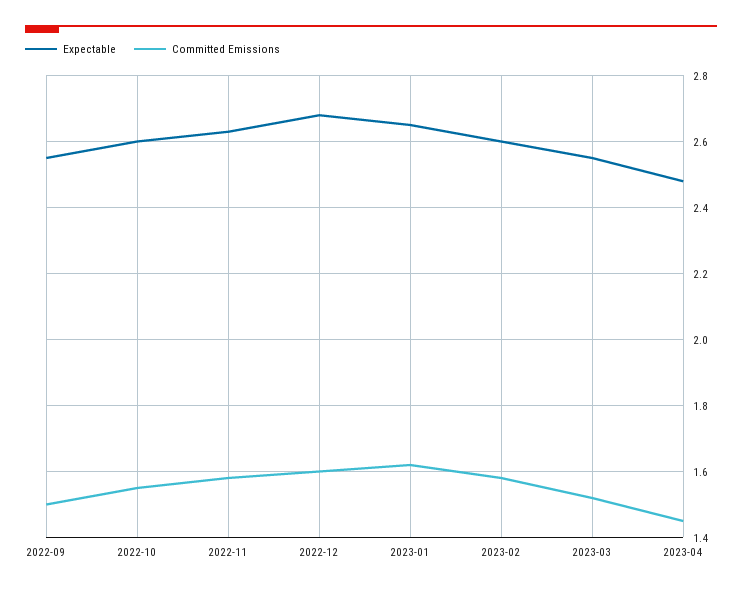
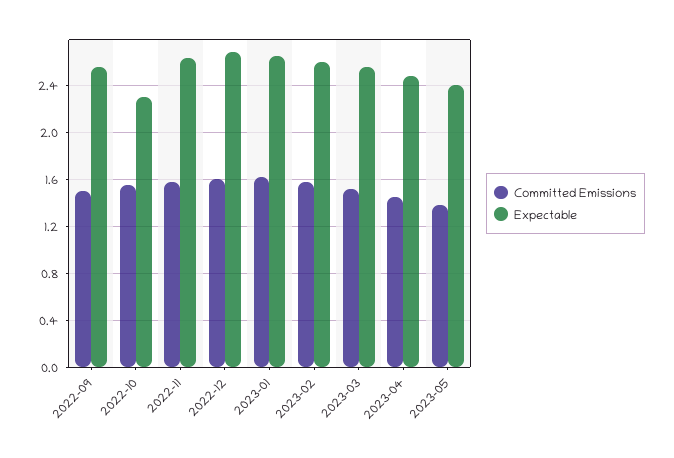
Expectable, 2022-10: 2.6 -> 2.3
Committed Emissions, 2023-05: none -> 1.4
Expectable, 2023-05: none -> 2.4

